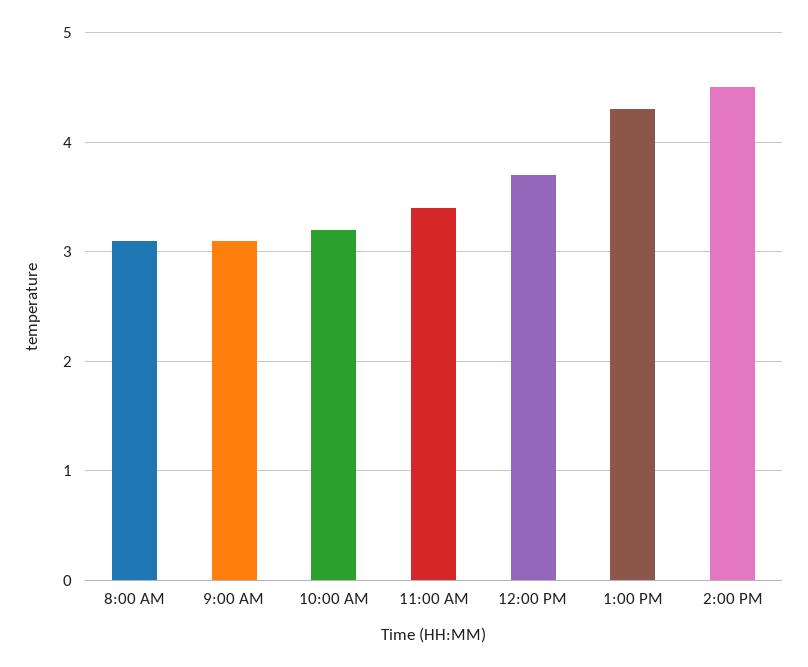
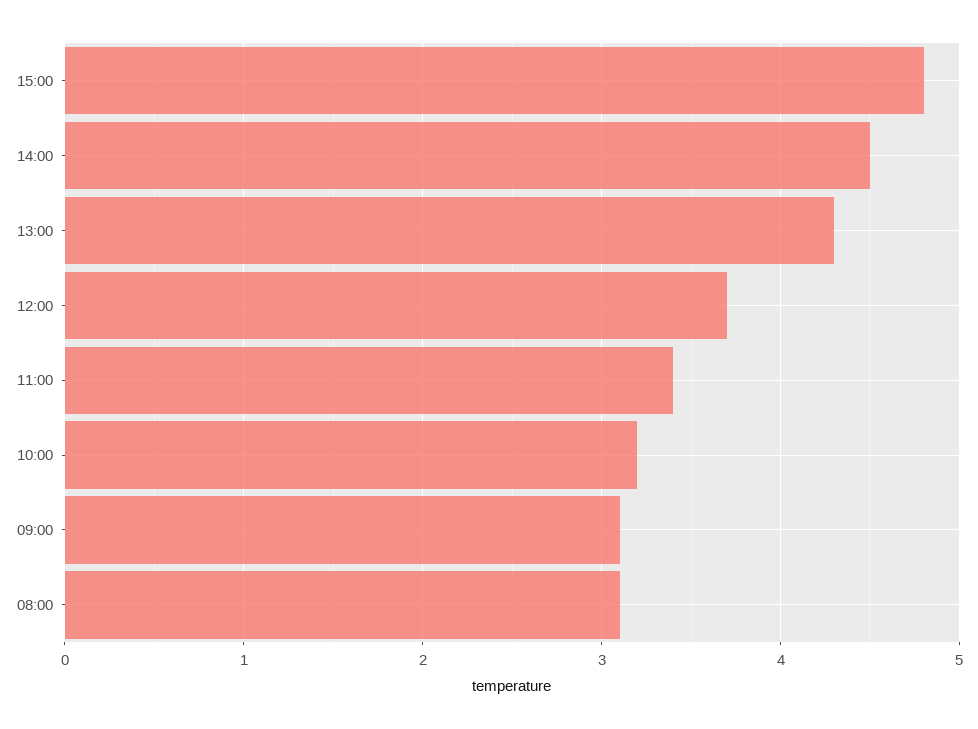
15:00: none -> 4.8

